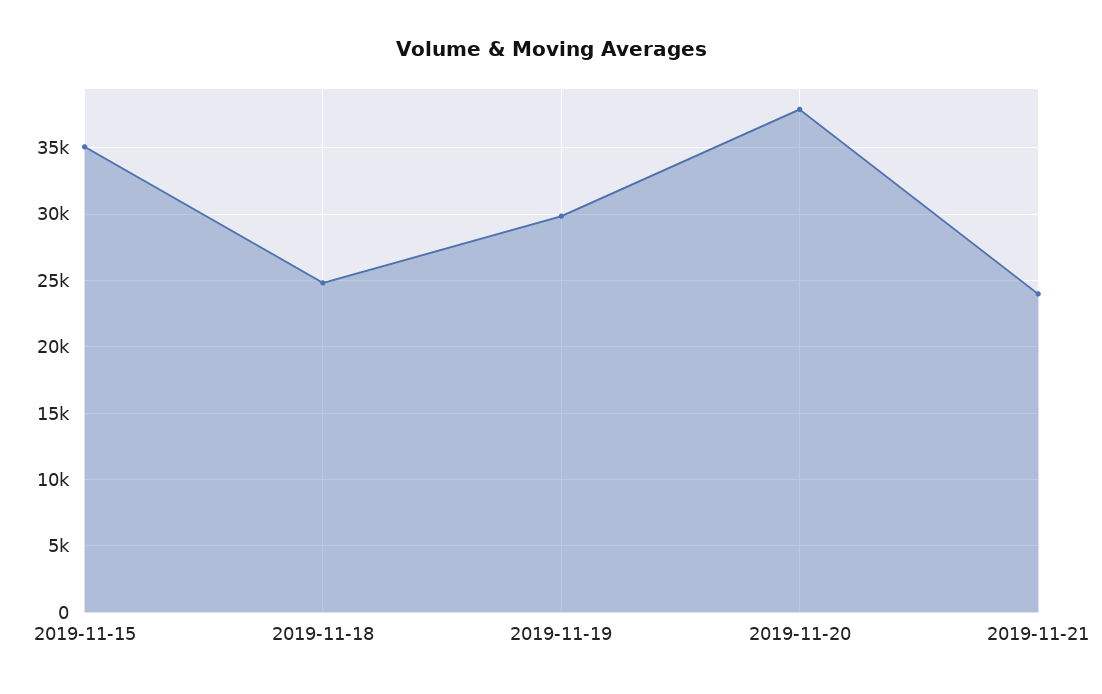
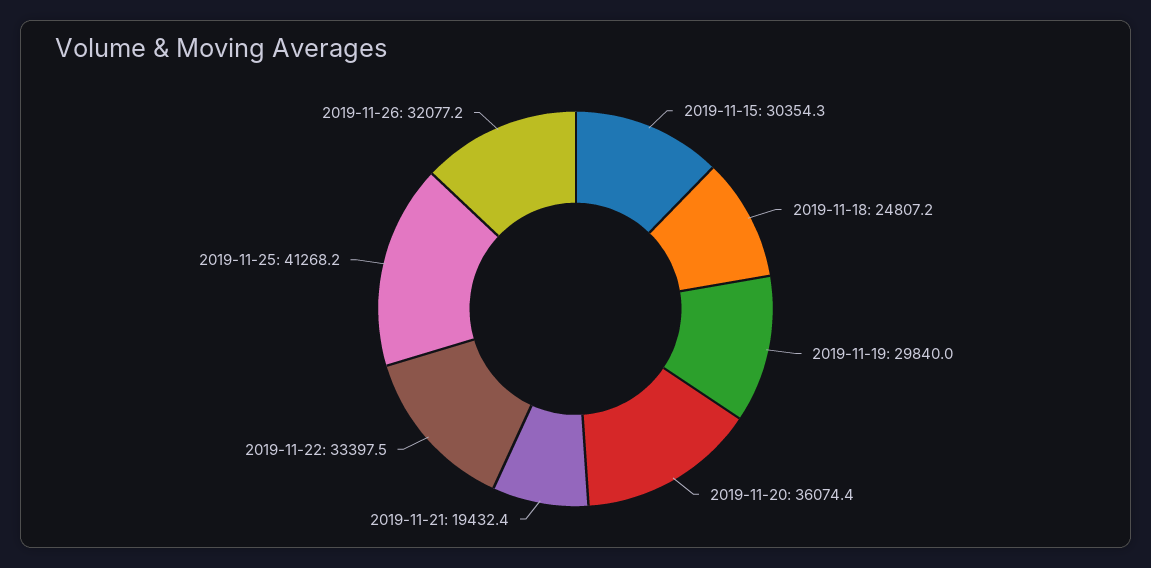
2019-11-15: 35000 -> 30354.3
2019-11-20: 38000 -> 36074.4
2019-11-21: 24000 -> 19432.4
2019-11-22: none -> 33397.5
2019-11-25: none -> 41268.2
2019-11-26: none -> 32077.2

